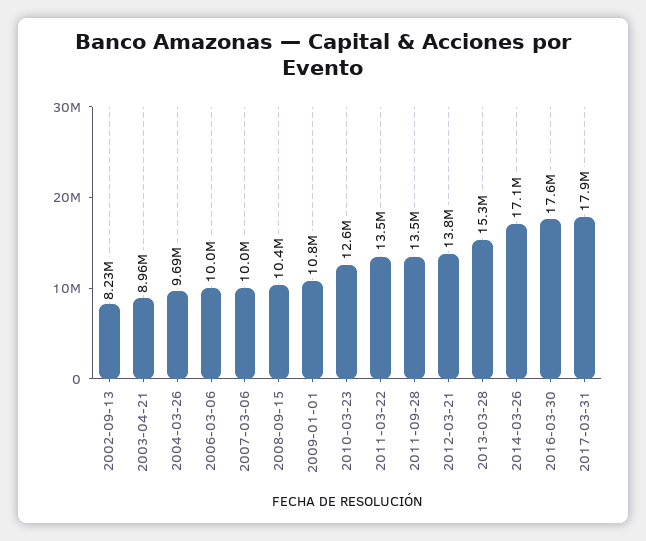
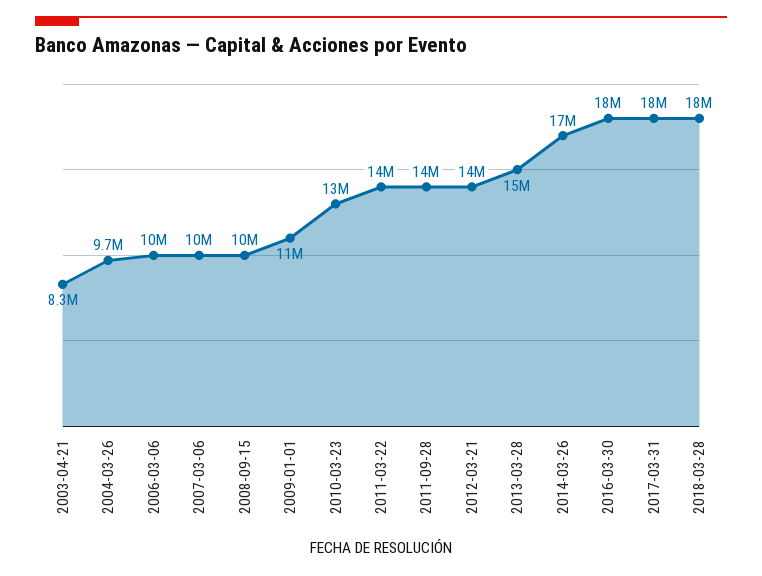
2002-09-13: 8230000 -> none
2003-04-21: 8960000 -> 8300000
2018-03-28: none -> 18000000

